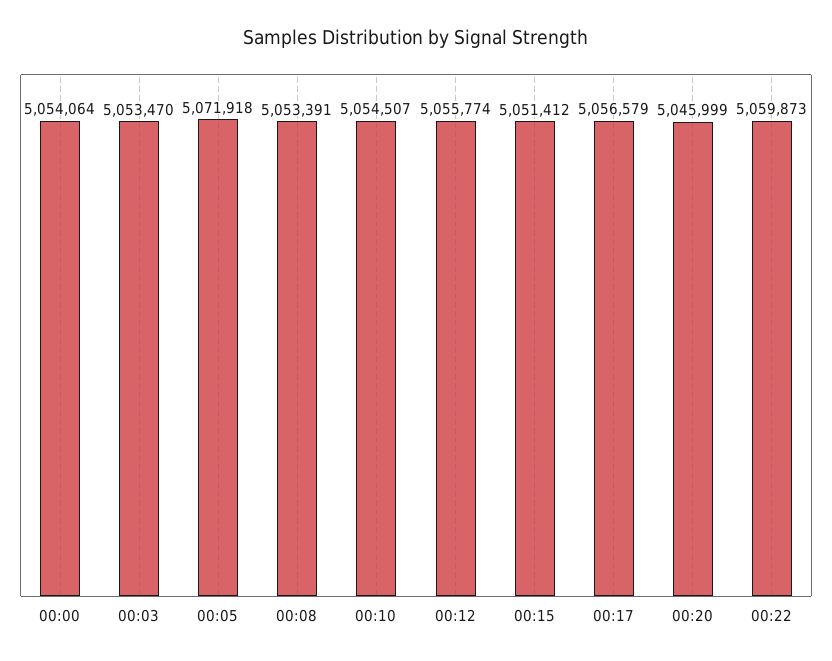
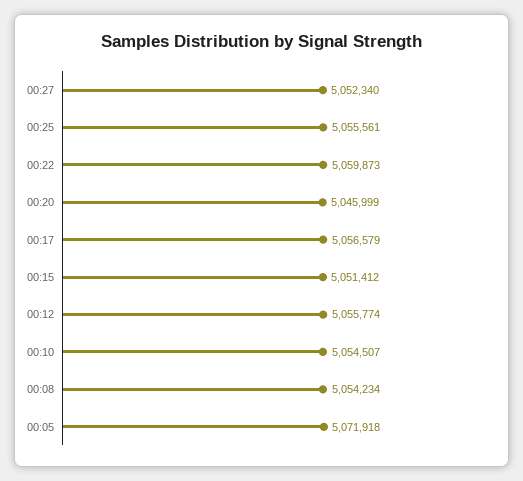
00:00: 5054064 -> none
00:03: 5053470 -> none
00:08: 5053391 -> 5054234
00:27: none -> 5052340
00:25: none -> 5055561

